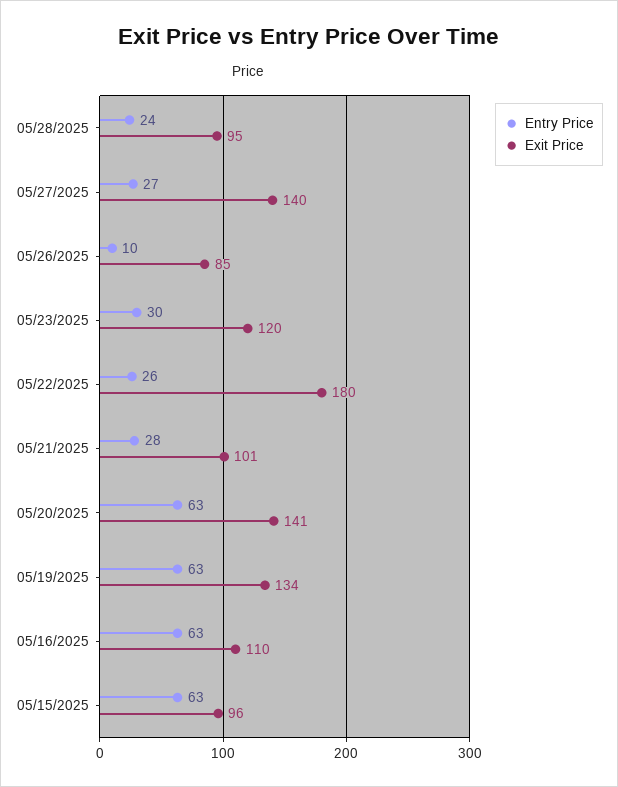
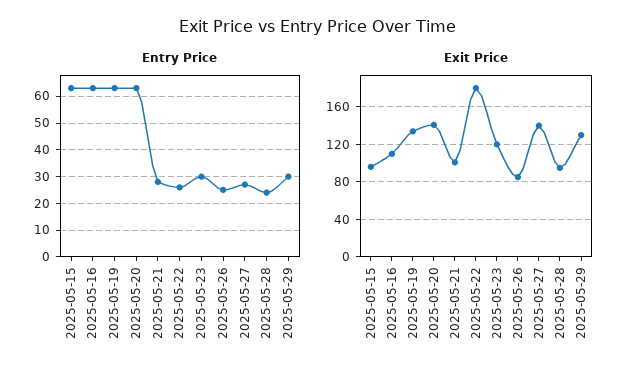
Entry Price, 05/26/2025: 10 -> 25
Entry Price, 2025-05-29: none -> 30
Exit Price, 2025-05-29: none -> 130

